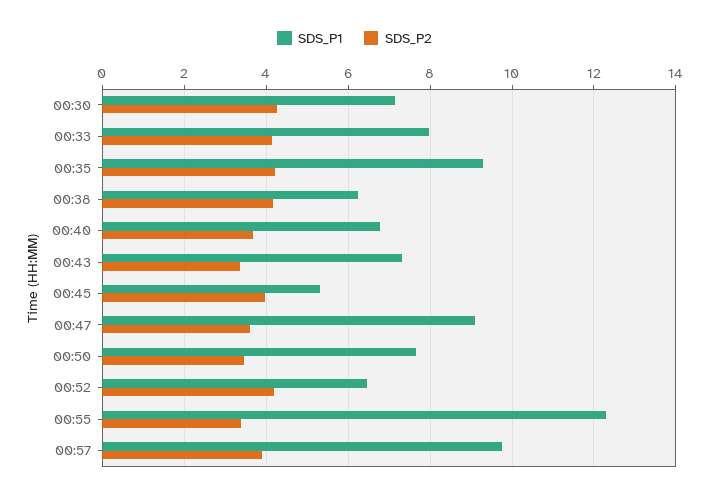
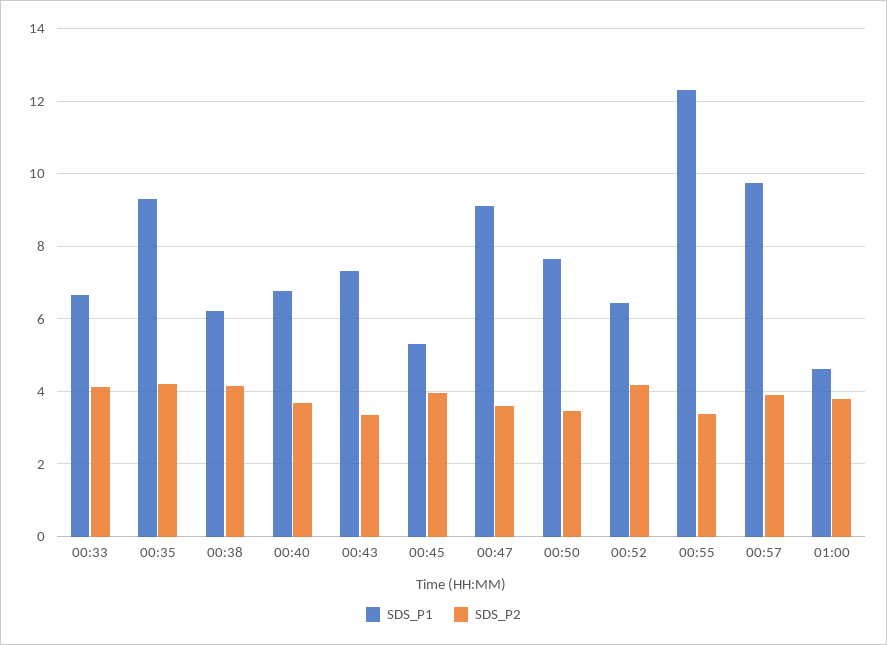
SDS_P1, 00:30: 7.2 -> none
SDS_P2, 00:30: 4.2 -> none
SDS_P1, 00:33: 8 -> 6.6
SDS_P1, 01:00: none -> 4.6
SDS_P2, 01:00: none -> 3.8

